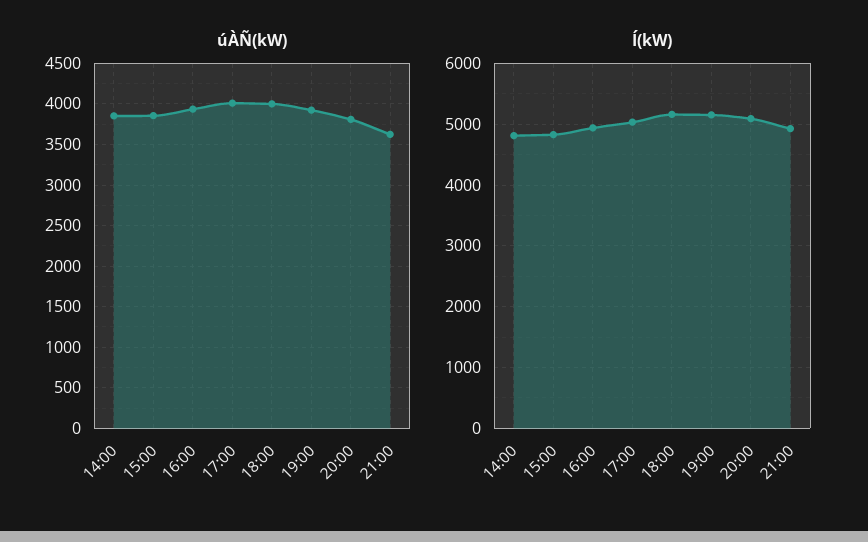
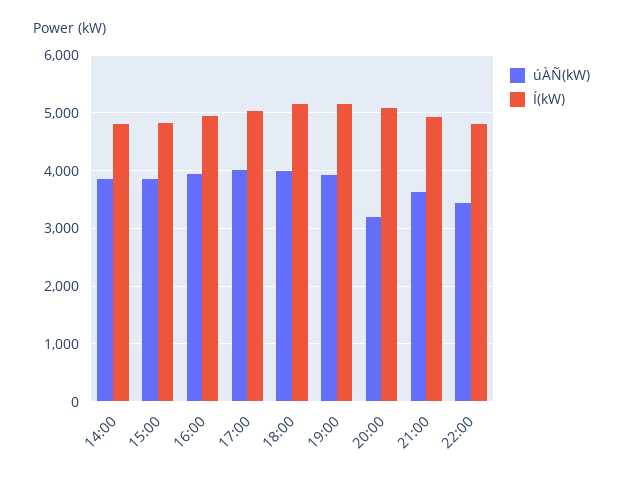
úÀÑ(kW), 20:00: 3800 -> 3200
úÀÑ(kW), 22:00: none -> 3400
Í(kW), 22:00: none -> 4800

